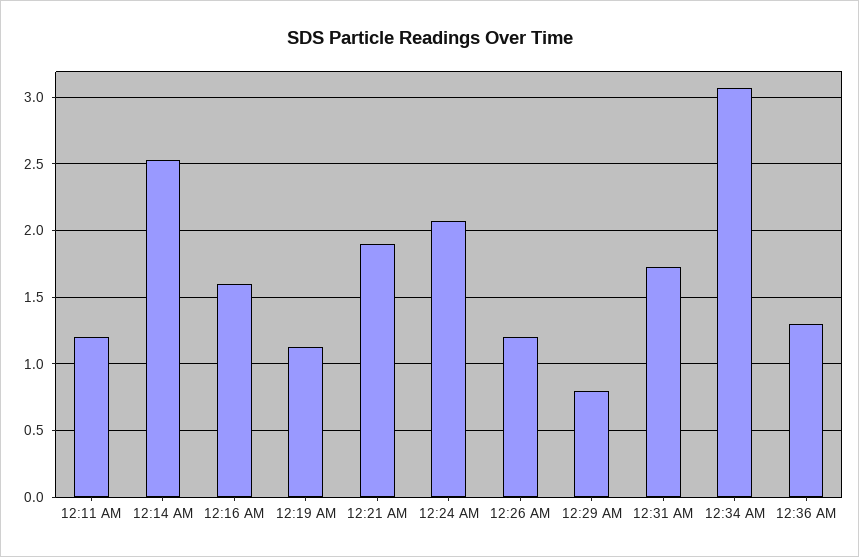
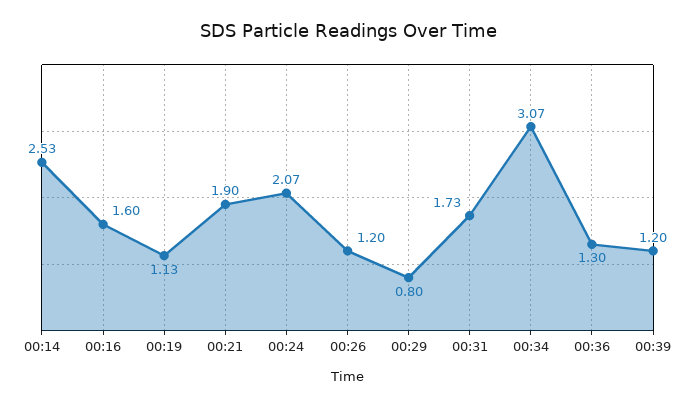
12:11 AM: 1.2 -> none
00:39: none -> 1.2

